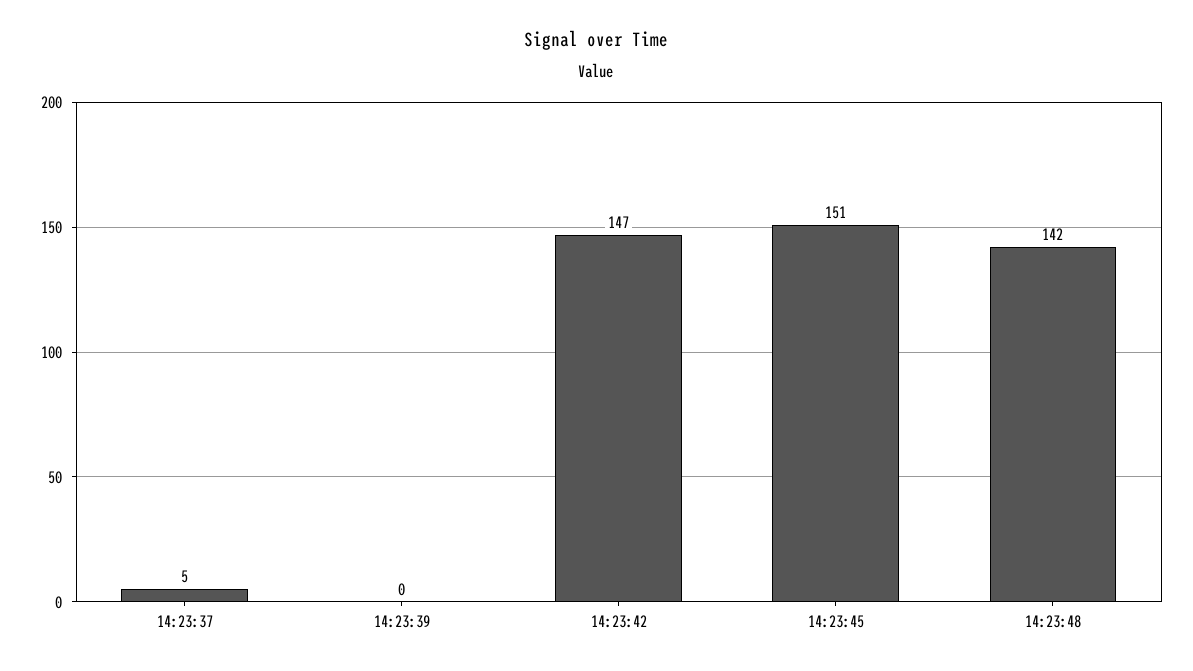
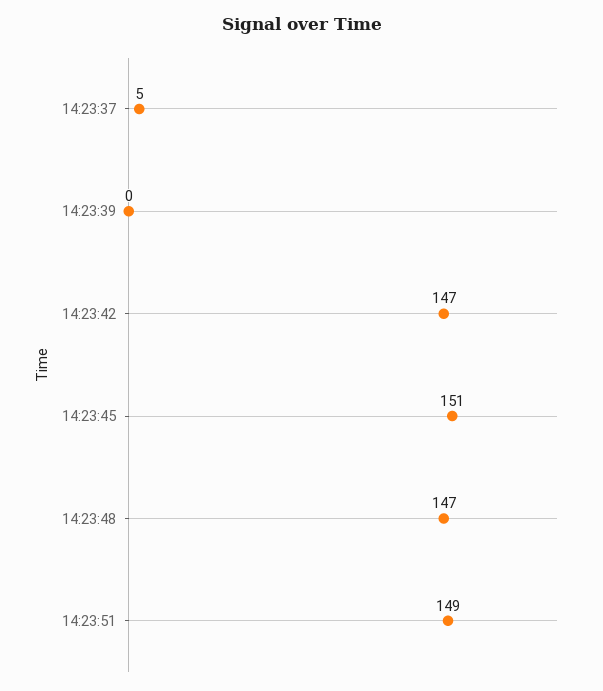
14:23:48: 142 -> 147
14:23:51: none -> 149

